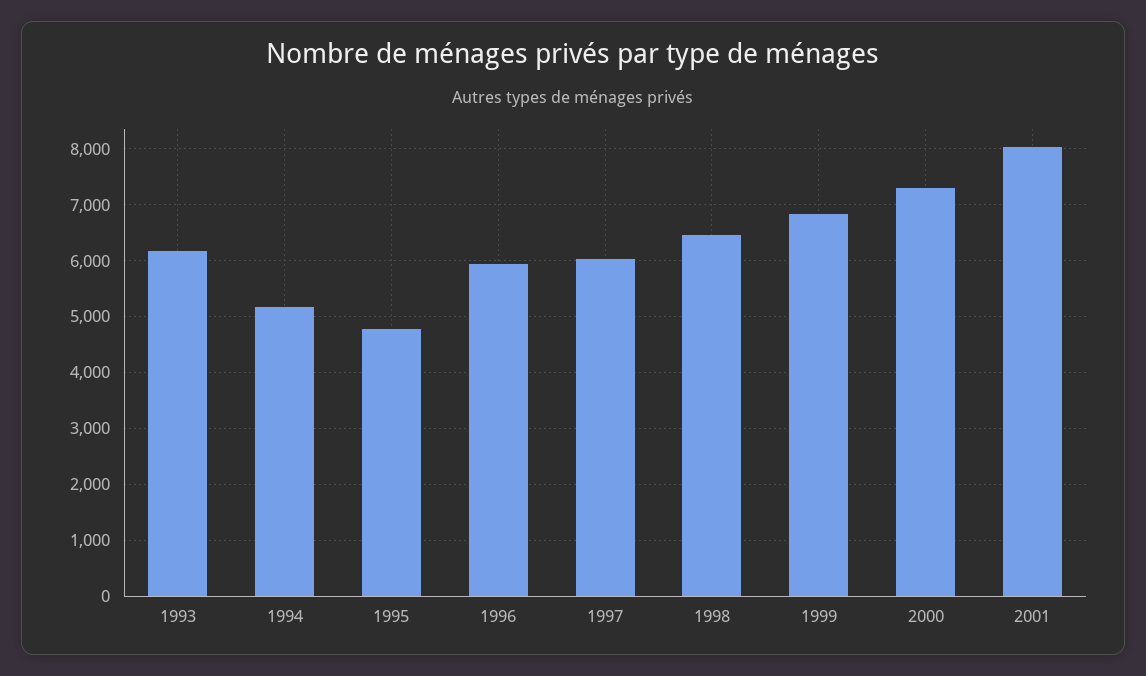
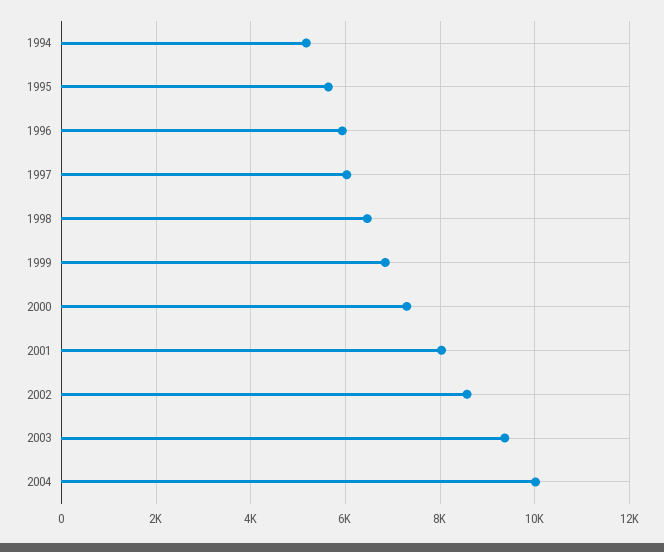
1993: 6200 -> none
1995: 4800 -> 5600
2002: none -> 8600
2003: none -> 9400
2004: none -> 10000

